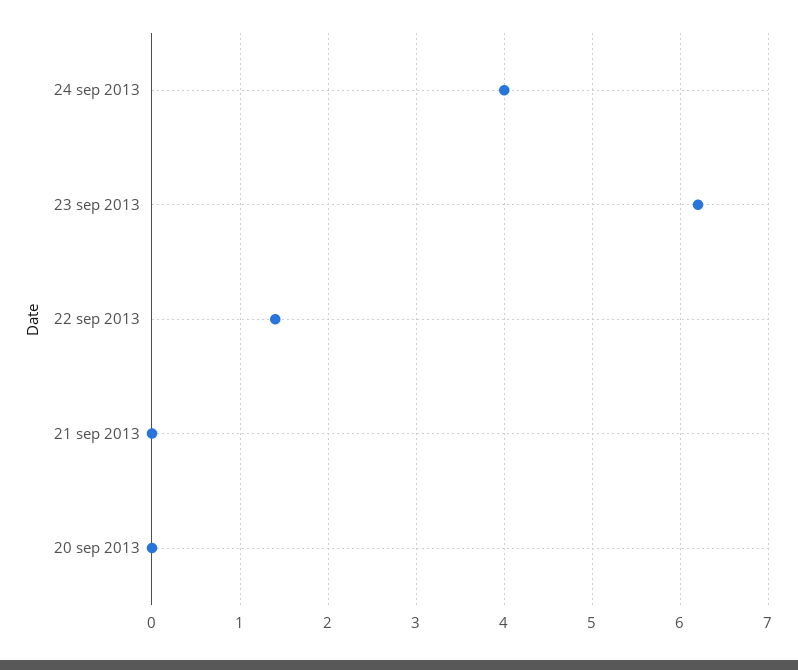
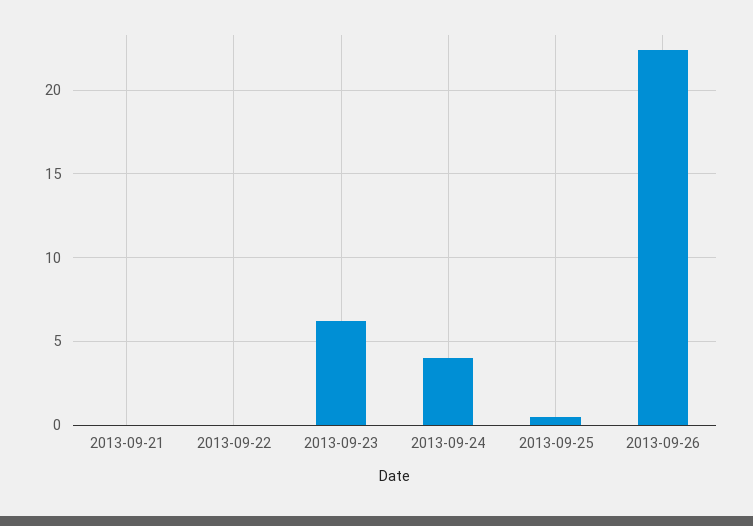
22 sep 2013: 1.4 -> 0
20 sep 2013: 0 -> none
2013-09-25: none -> 0.5
2013-09-26: none -> 22.5

